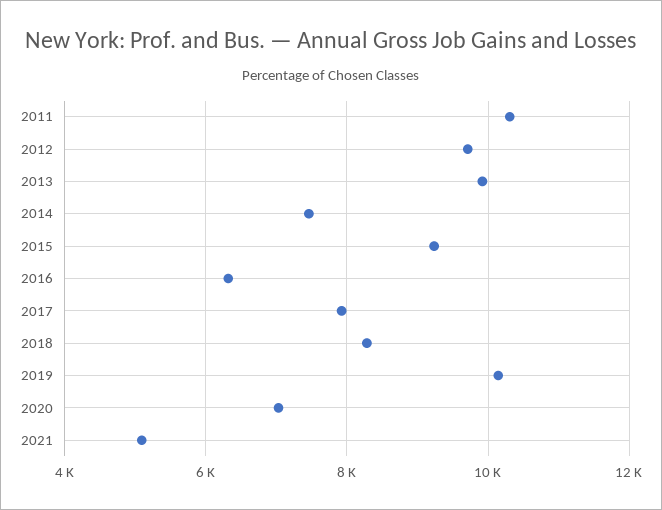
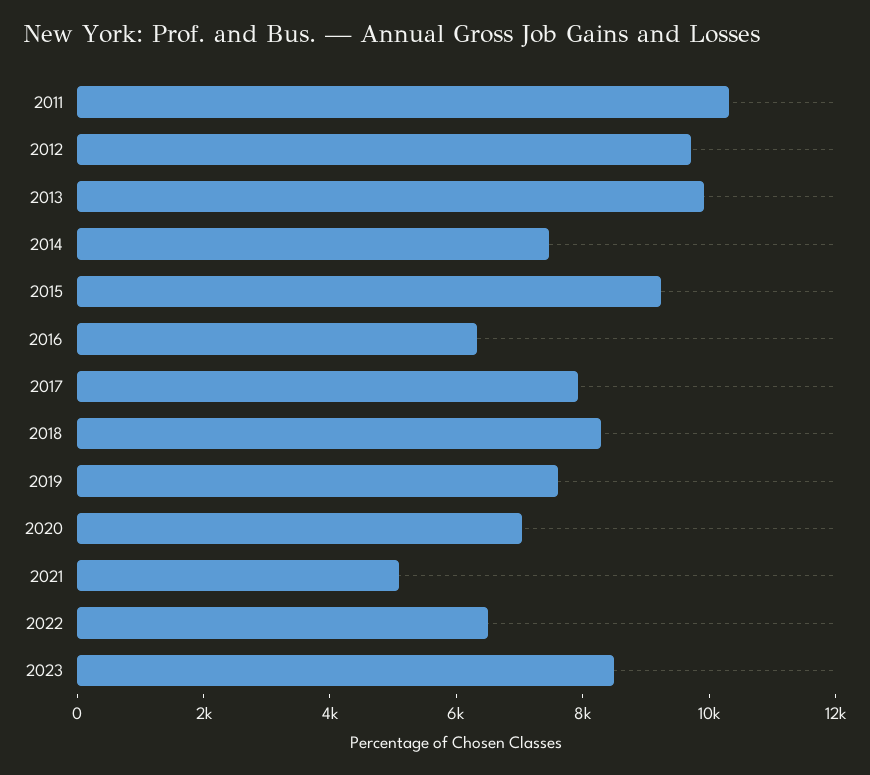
2019: 10200 -> 7500
2022: none -> 6500
2023: none -> 8500

